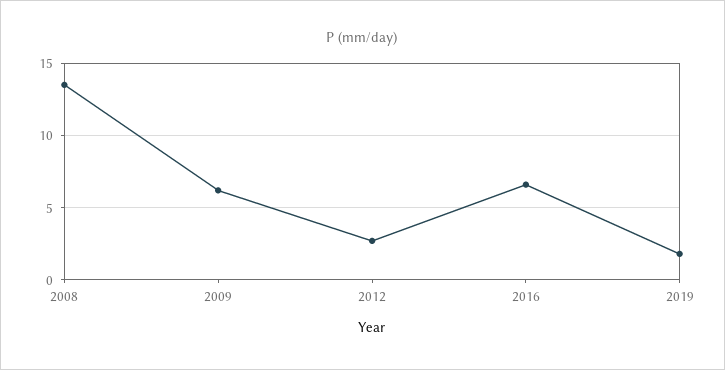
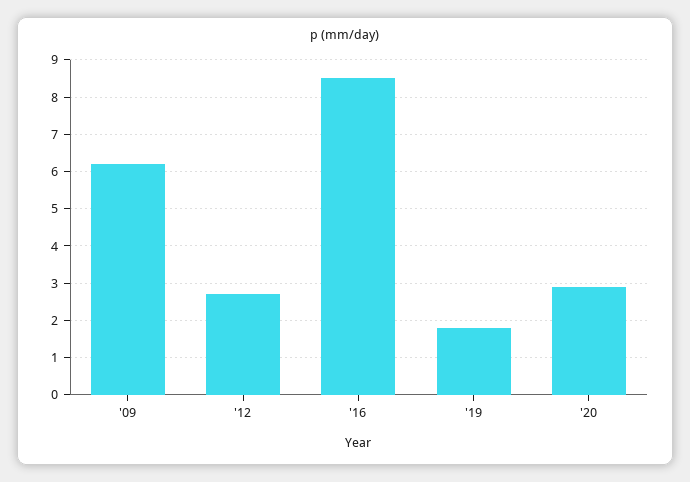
2008: 13.5 -> none
2016: 6.5 -> 8.5
'20: none -> 3

